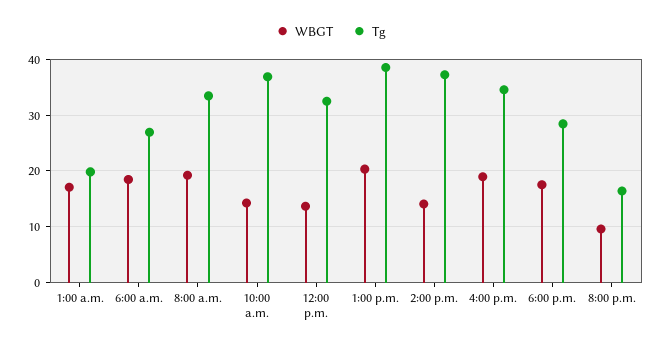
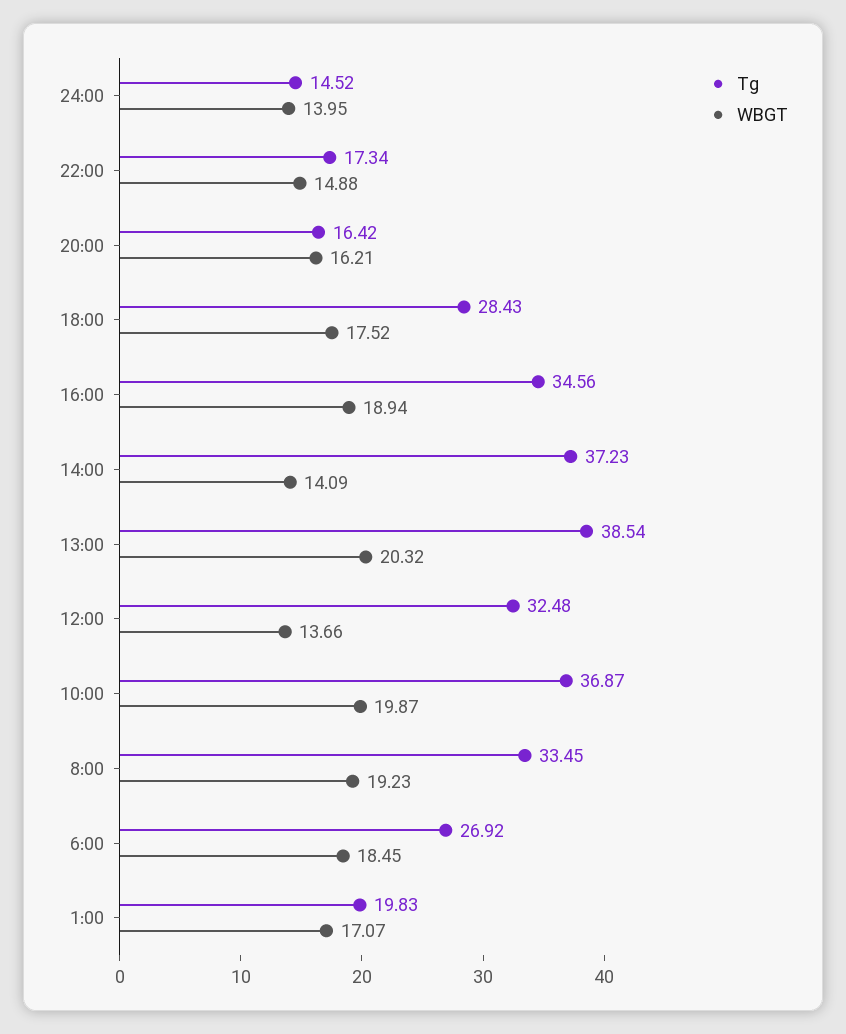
WBGT, 10:00 a.m.: 14 -> 19.87
WBGT, 8:00 p.m.: 10 -> 16.21
Tg, 24:00: none -> 14.52
WBGT, 24:00: none -> 13.95
Tg, 22:00: none -> 17.34
WBGT, 22:00: none -> 14.88

